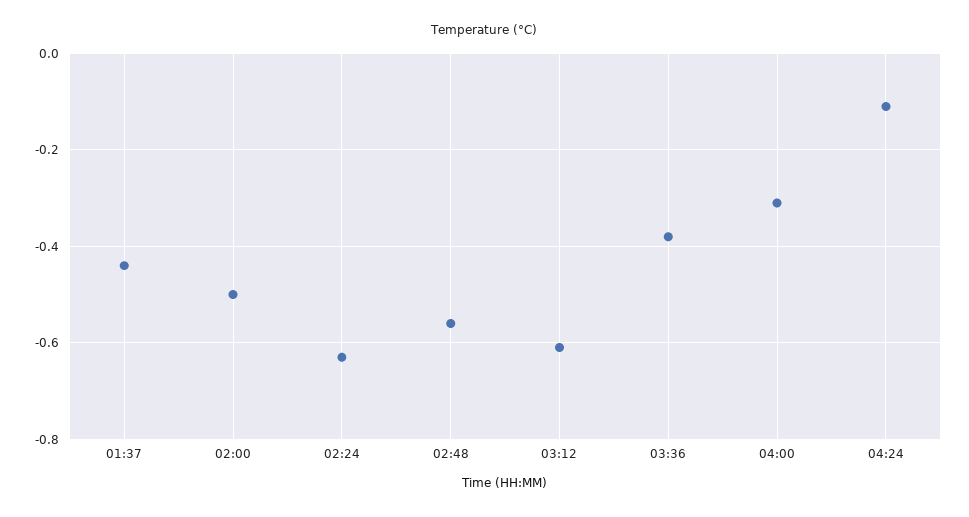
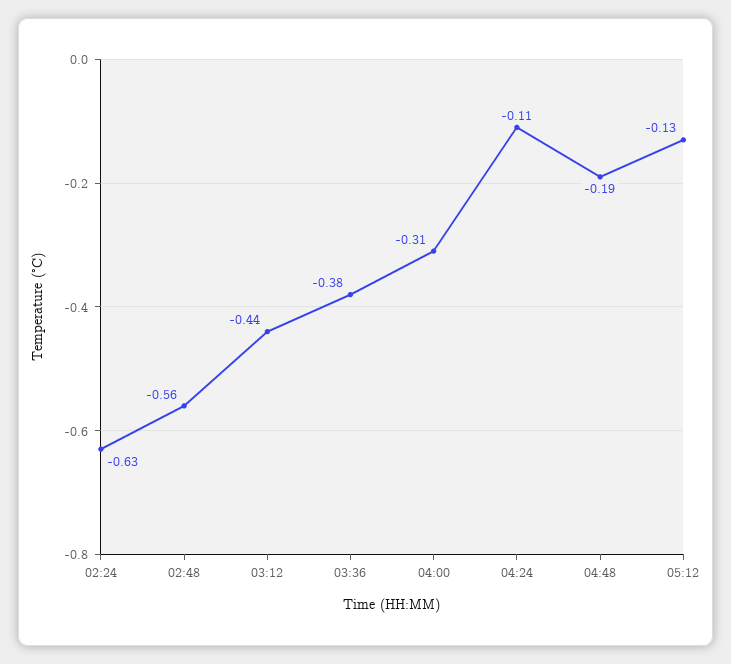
01:37: -0.45 -> none
02:00: -0.5 -> none
03:12: -0.6 -> -0.44
04:48: none -> -0.19
05:12: none -> -0.13

